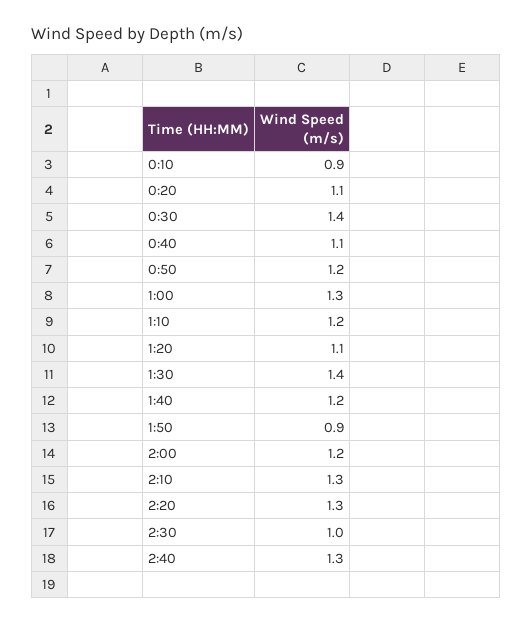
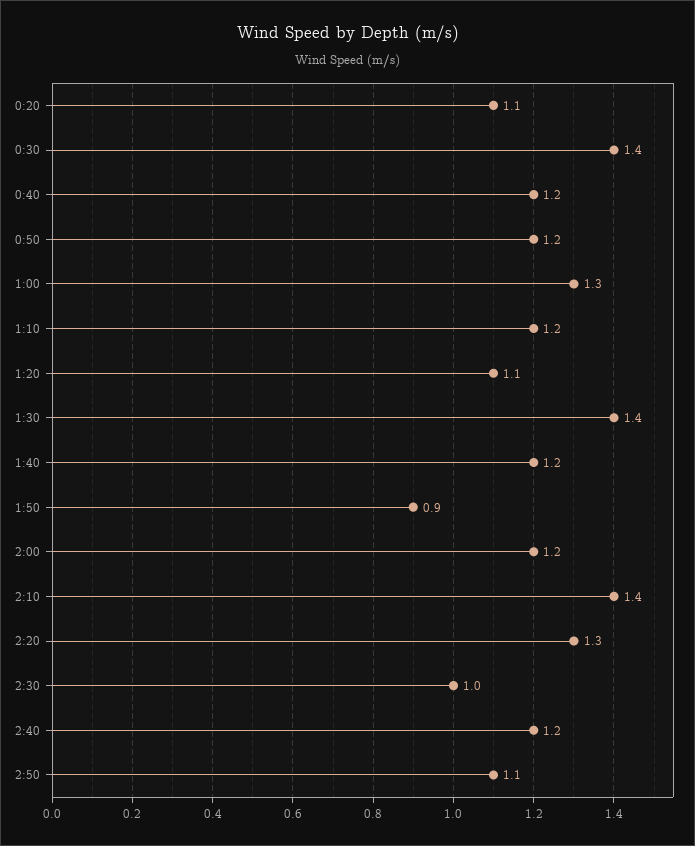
0:10: 0.9 -> none
0:40: 1.1 -> 1.2
2:10: 1.3 -> 1.4
2:40: 1.3 -> 1.2
2:50: none -> 1.1

